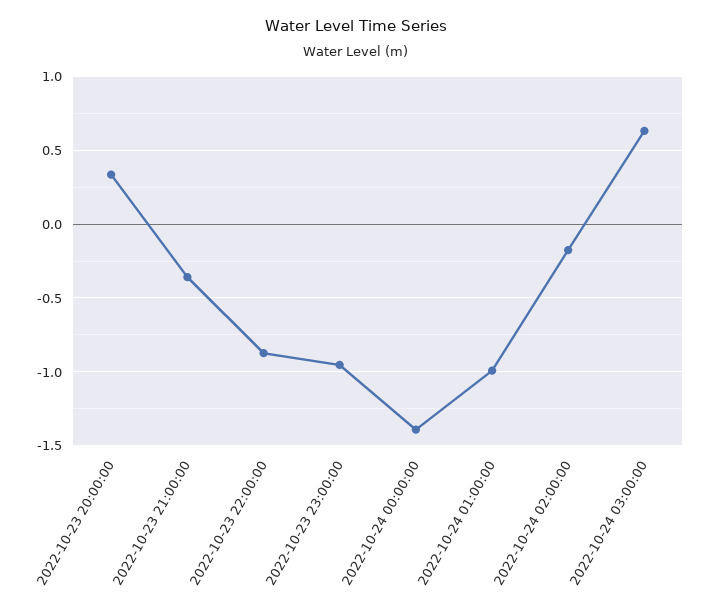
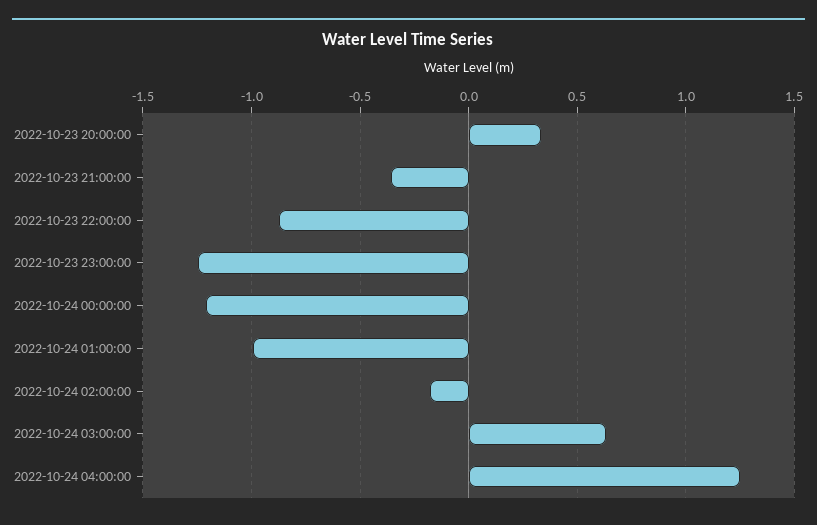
2022-10-23 23:00:00: -0.95 -> -1.25
2022-10-24 00:00:00: -1.4 -> -1.2
2022-10-24 04:00:00: none -> 1.25

